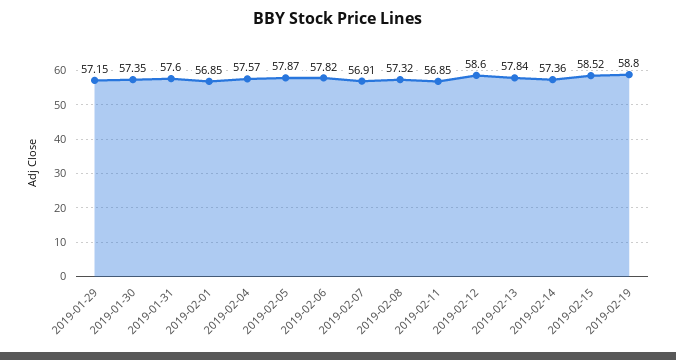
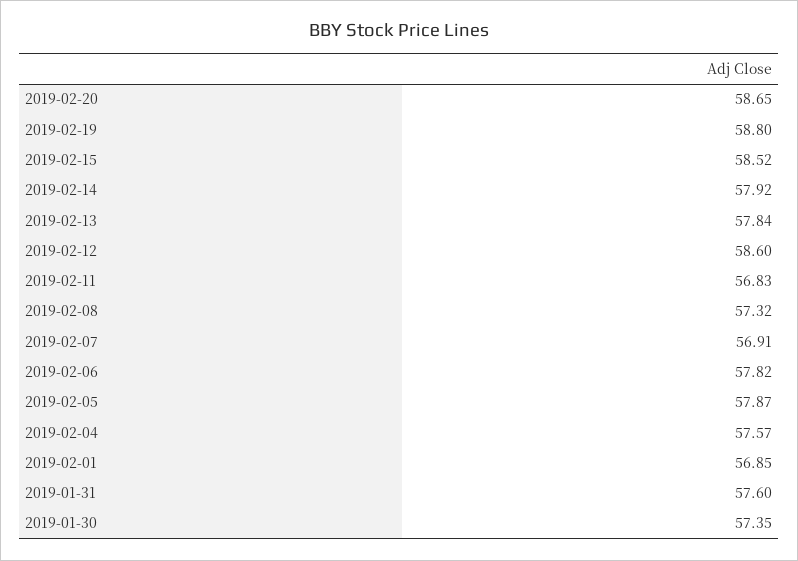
2019-01-29: 57.15 -> none
2019-02-11: 56.85 -> 56.83
2019-02-14: 57.36 -> 57.92
2019-02-20: none -> 58.65

